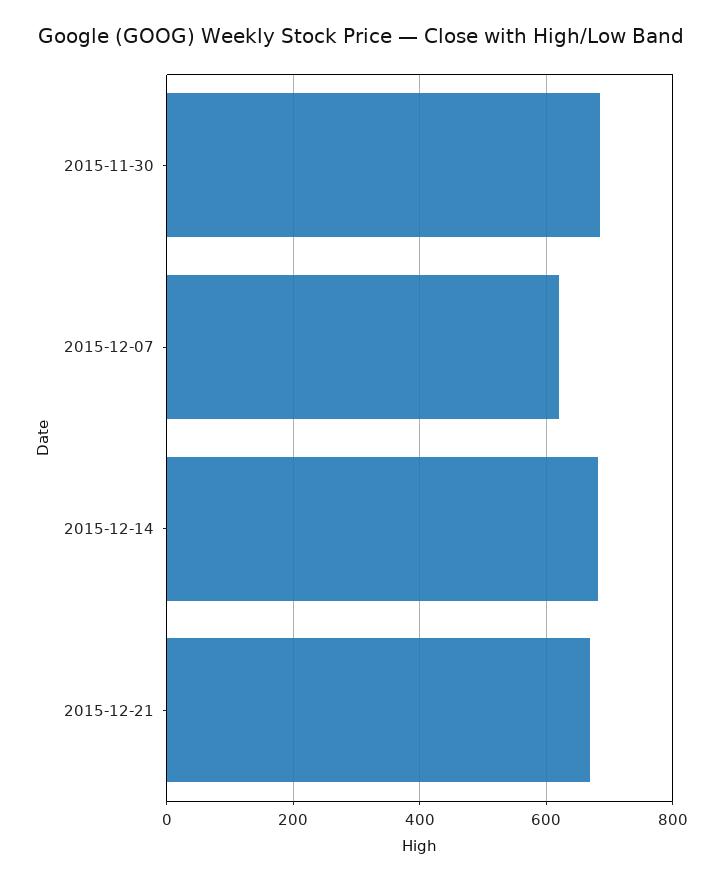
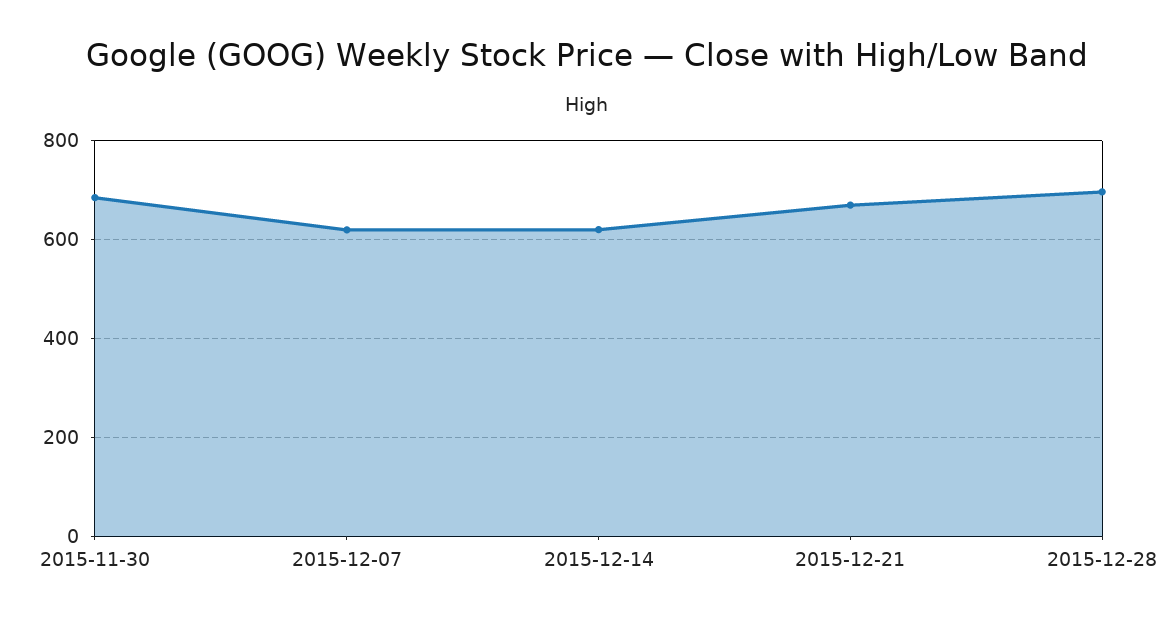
2015-12-14: 680 -> 620
2015-12-28: none -> 700

